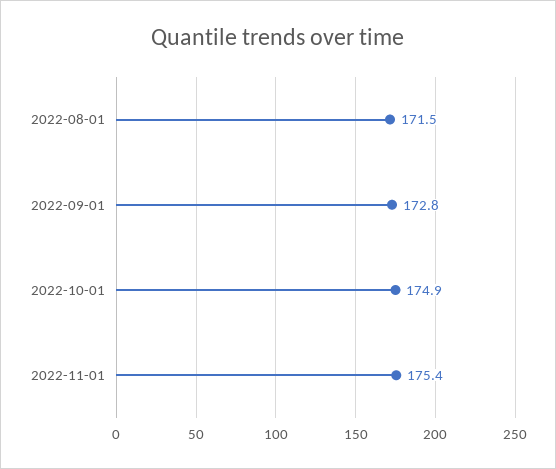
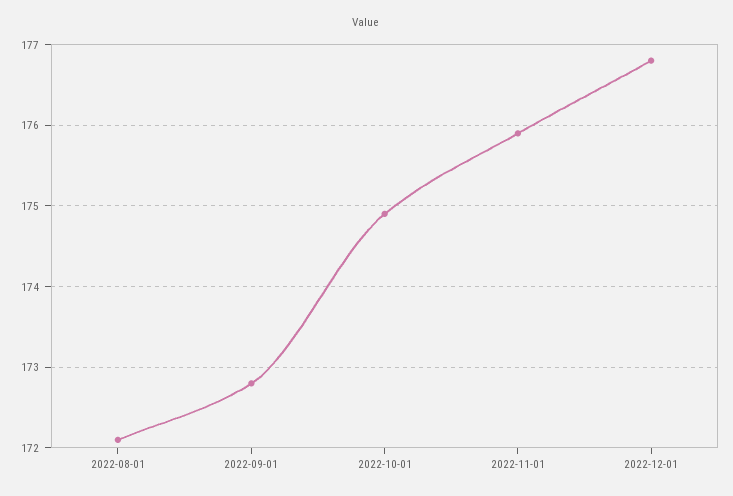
2022-08-01: 171.5 -> 172.1
2022-11-01: 175.4 -> 175.9
2022-12-01: none -> 176.8

